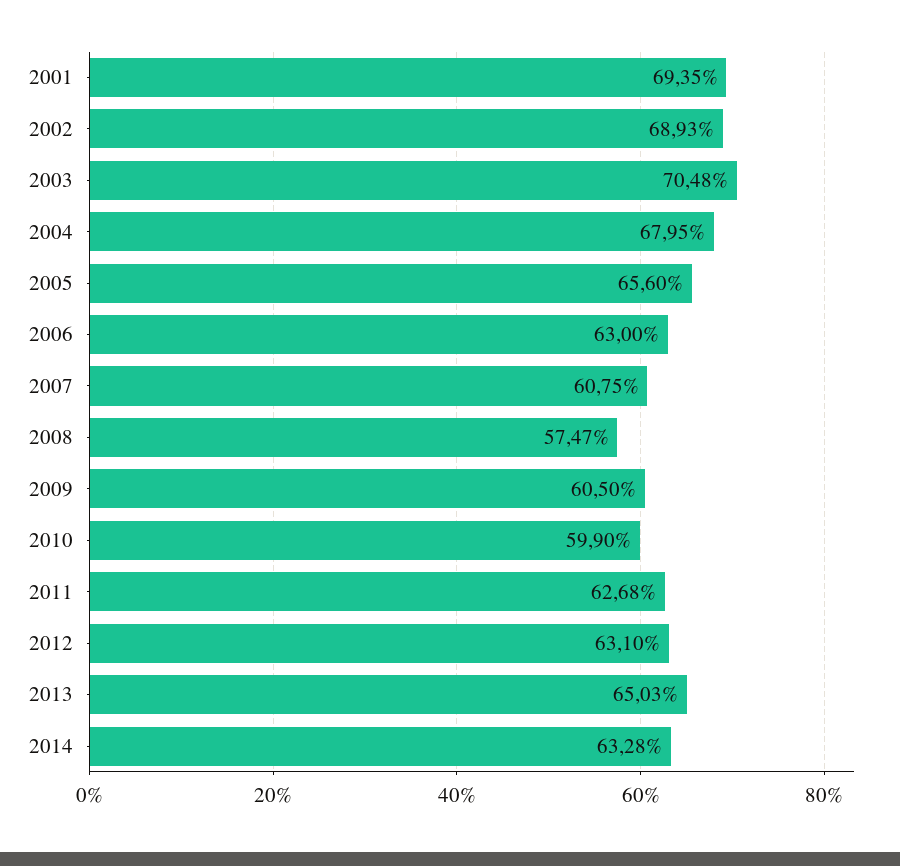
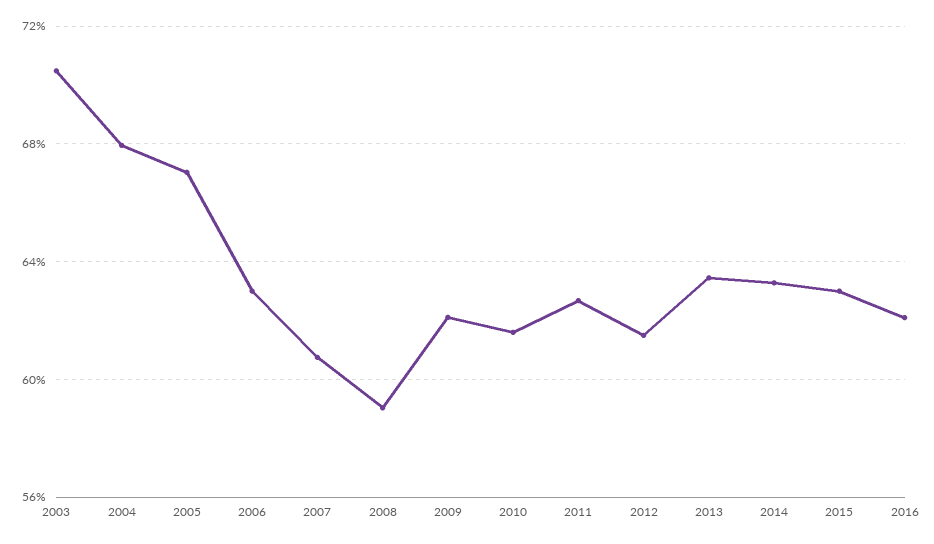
2001: 69.35 -> none
2002: 68.93 -> none
2005: 65.6 -> 67
2008: 57.47 -> 59
2009: 60.5 -> 62
2010: 59.9 -> 61.5
2012: 63.1 -> 61.5
2013: 65.03 -> 63.5
2015: none -> 63
2016: none -> 62

